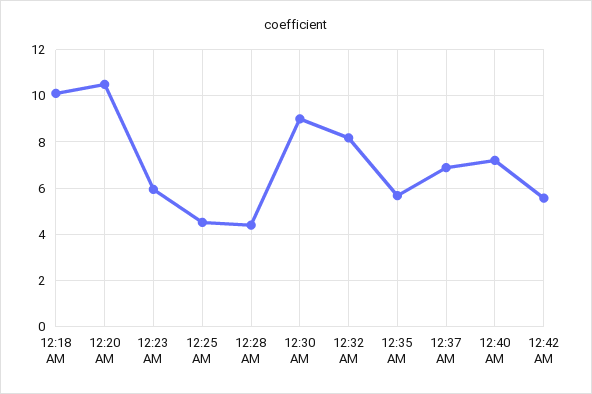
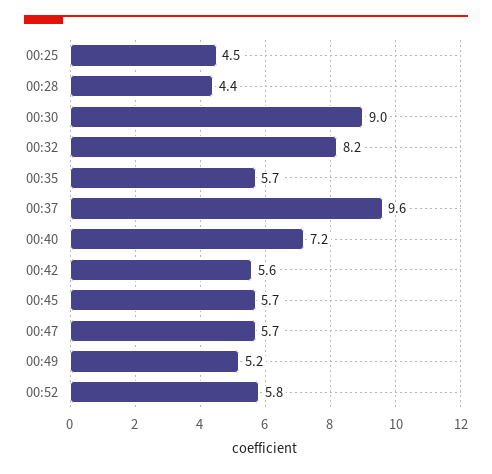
12:18 AM: 10 -> none
12:20 AM: 10.5 -> none
12:23 AM: 6 -> none
12:37 AM: 7 -> 9.6
00:45: none -> 5.7
00:47: none -> 5.7
00:49: none -> 5.2
00:52: none -> 5.8

